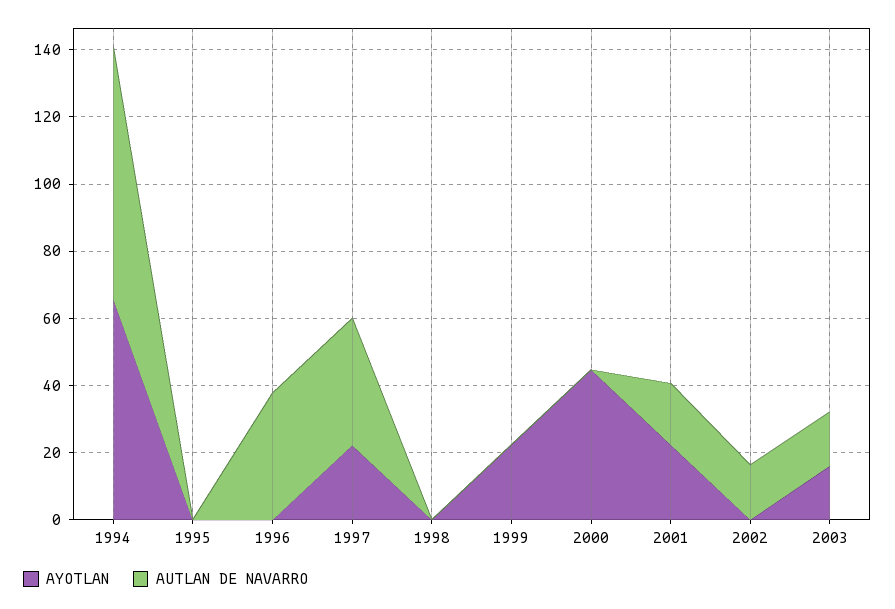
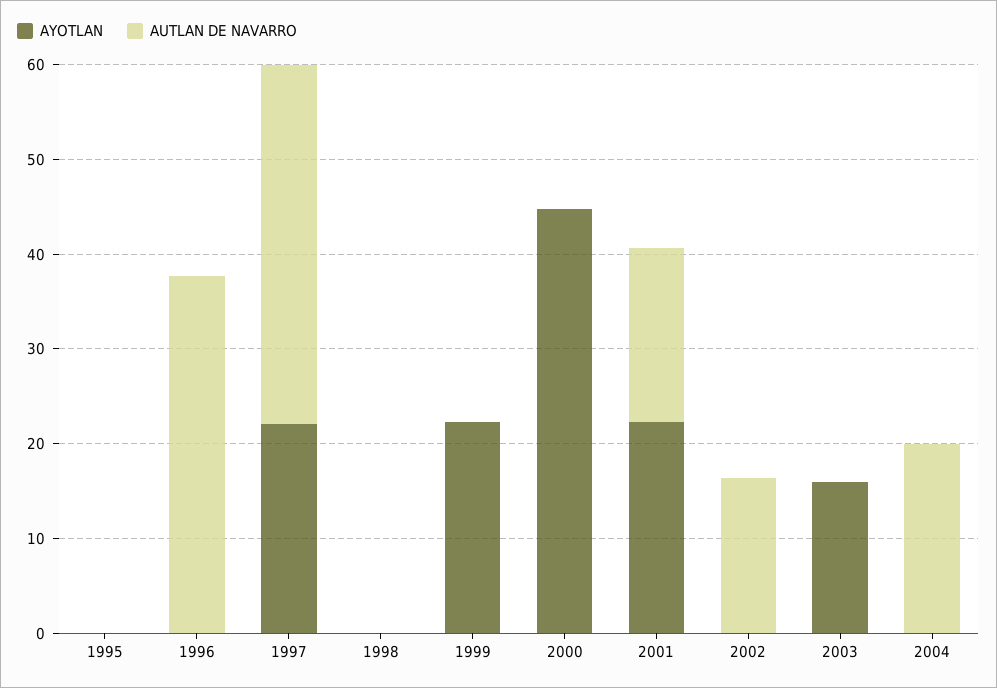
AYOTLAN, 1994: 65 -> none
AUTLAN DE NAVARRO, 1994: 75 -> none
AUTLAN DE NAVARRO, 2003: 15 -> 0
AYOTLAN, 2004: none -> 0
AUTLAN DE NAVARRO, 2004: none -> 20

